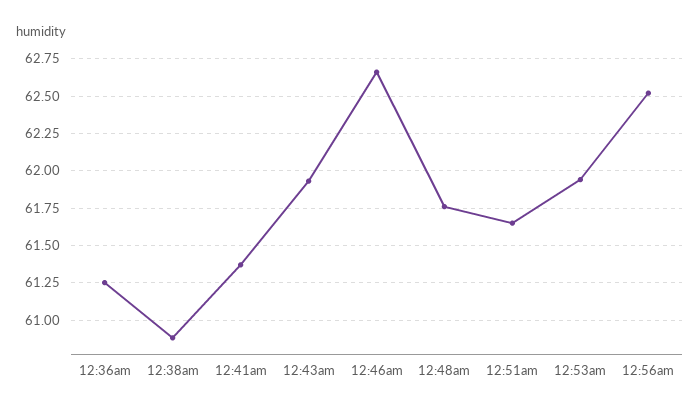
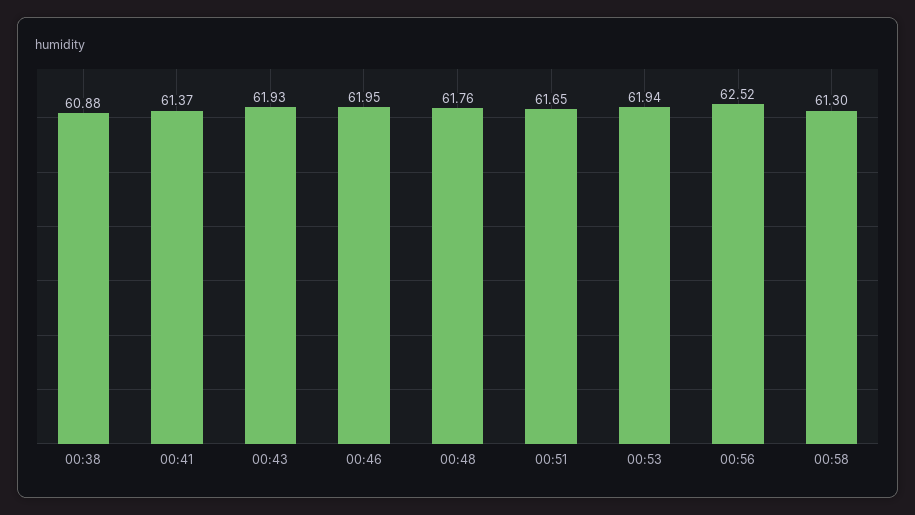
12:36am: 61.25 -> none
12:46am: 62.65 -> 61.95
00:58: none -> 61.3

